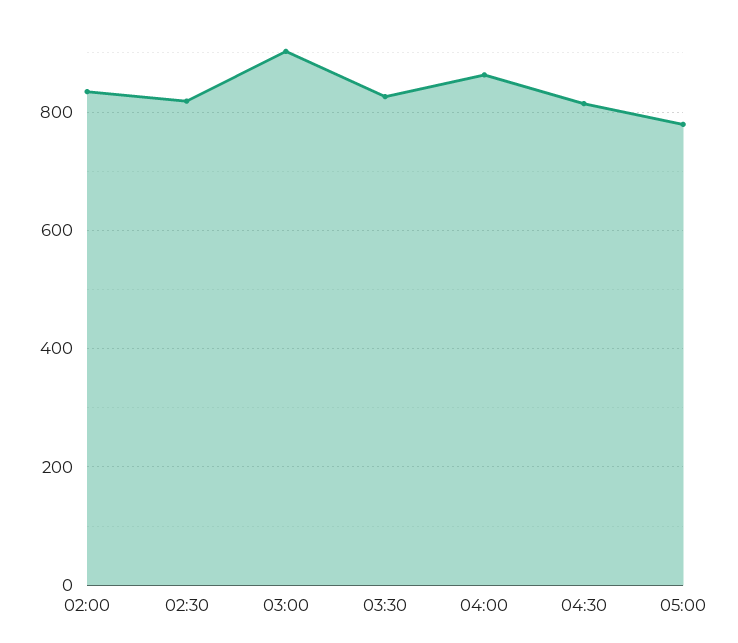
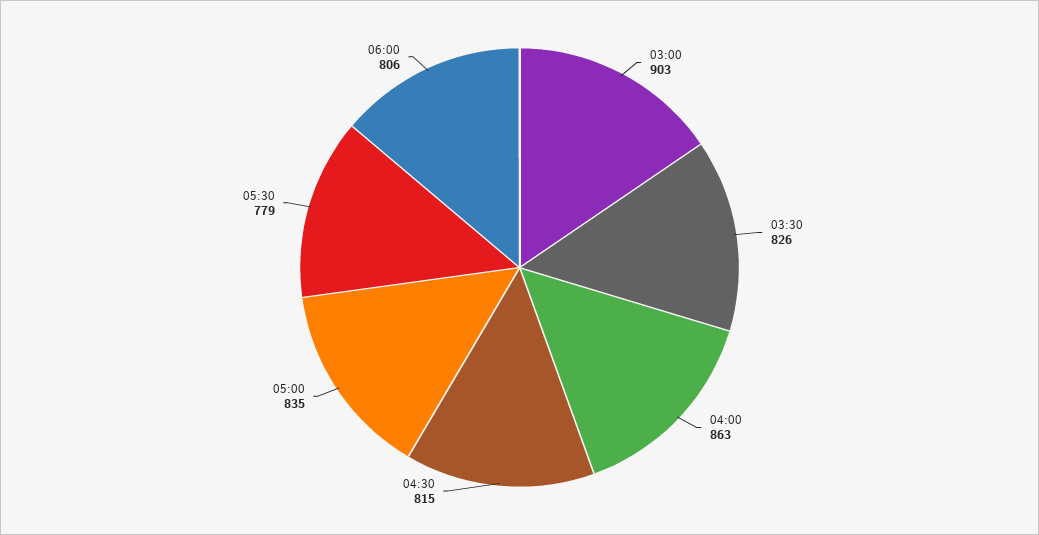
02:00: 840 -> none
02:30: 820 -> none
05:00: 780 -> 835
05:30: none -> 779
06:00: none -> 806

